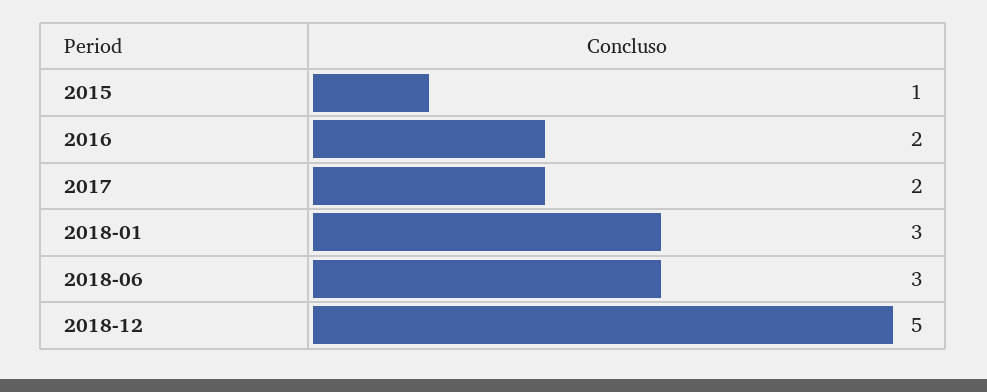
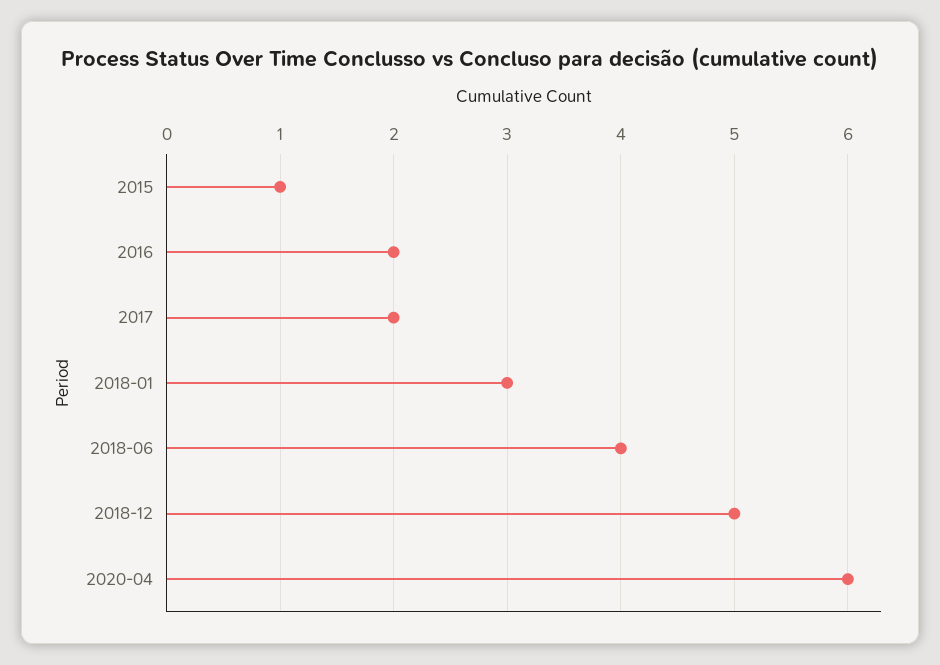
2018-06: 3 -> 4
2020-04: none -> 6

